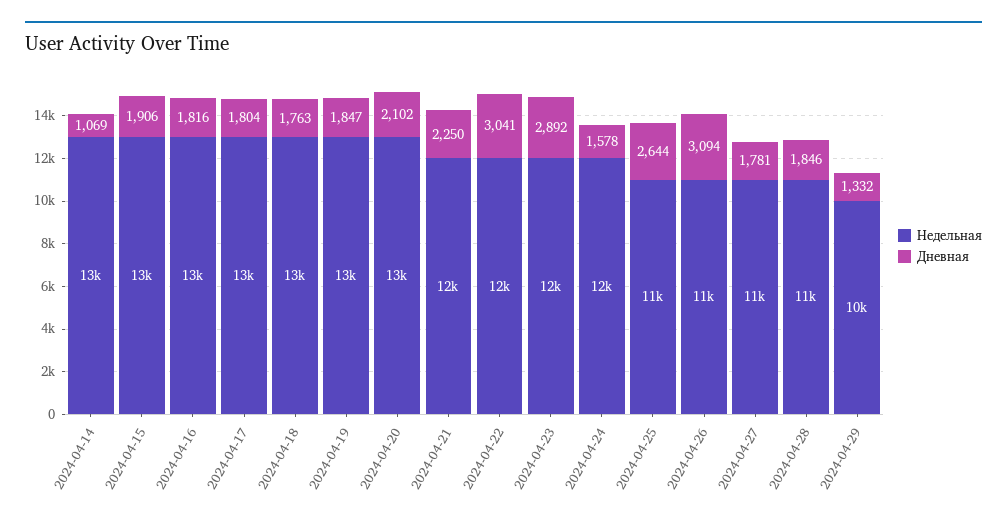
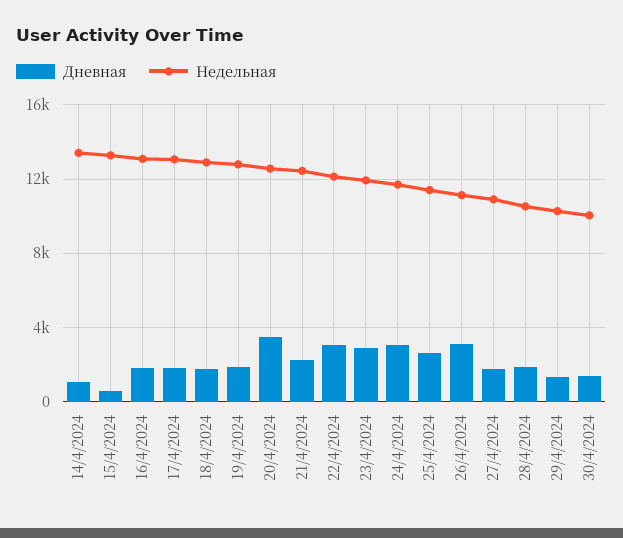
Дневная, 2024-04-15: 1906 -> 500
Дневная, 2024-04-20: 2102 -> 3500
Дневная, 2024-04-24: 1578 -> 3000
Дневная, 30/4/2024: none -> 1500
Недельная, 30/4/2024: none -> 10000

